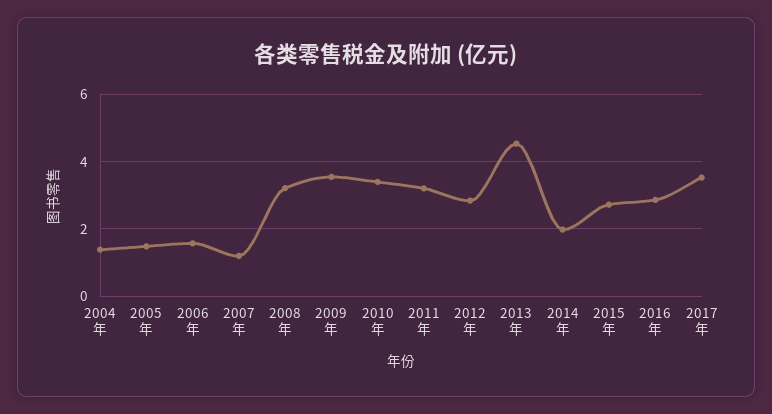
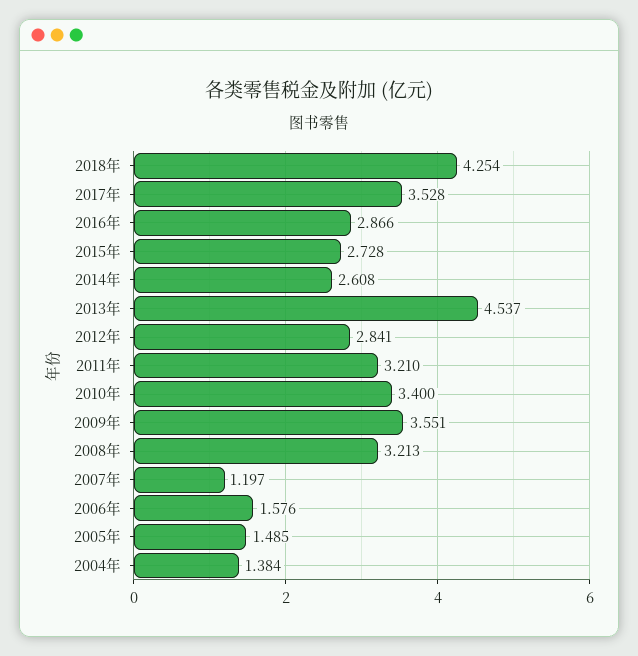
2014年: 2 -> 2.608
2018年: none -> 4.254

